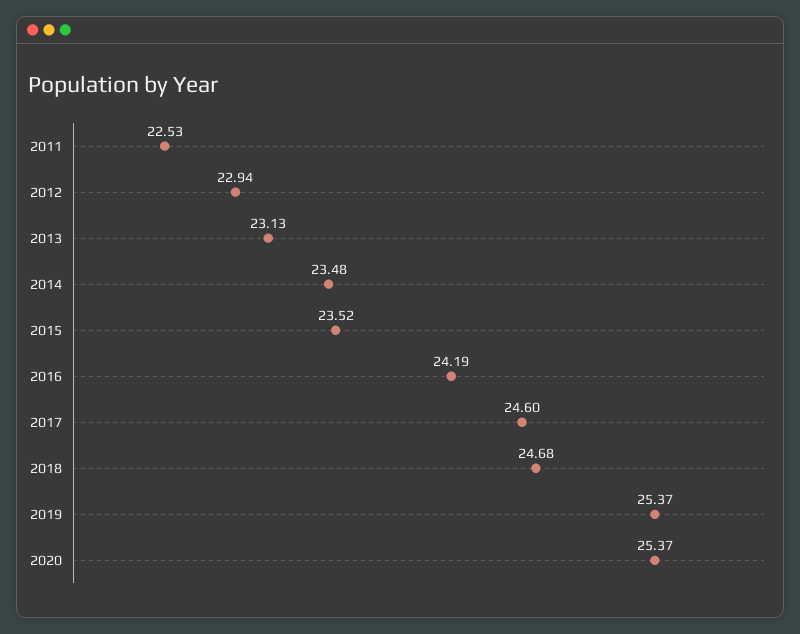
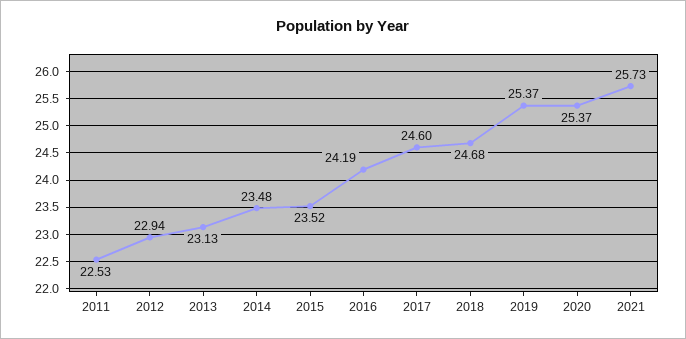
2021: none -> 25.73

